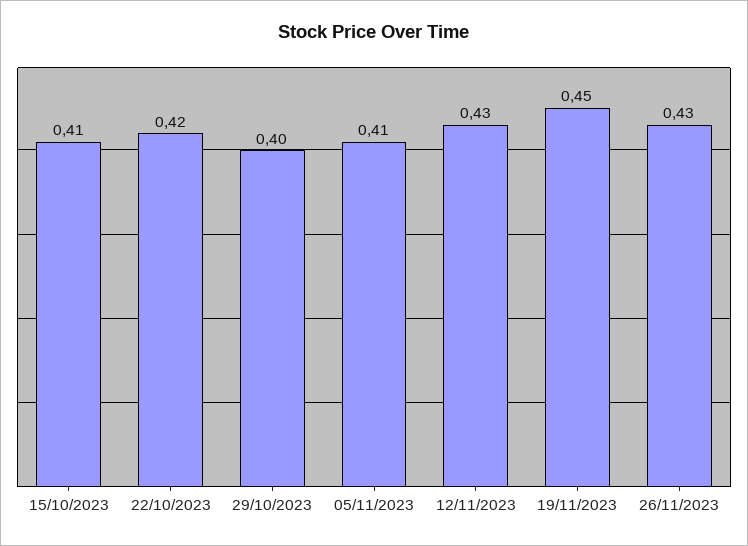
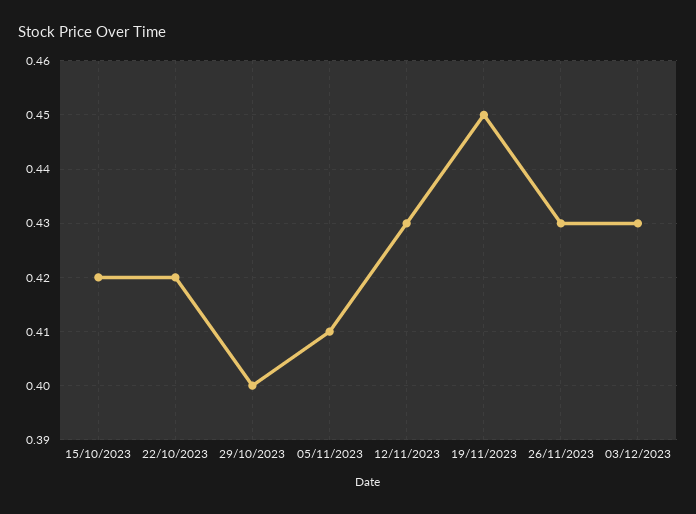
15/10/2023: 0.41 -> 0.42
03/12/2023: none -> 0.43

